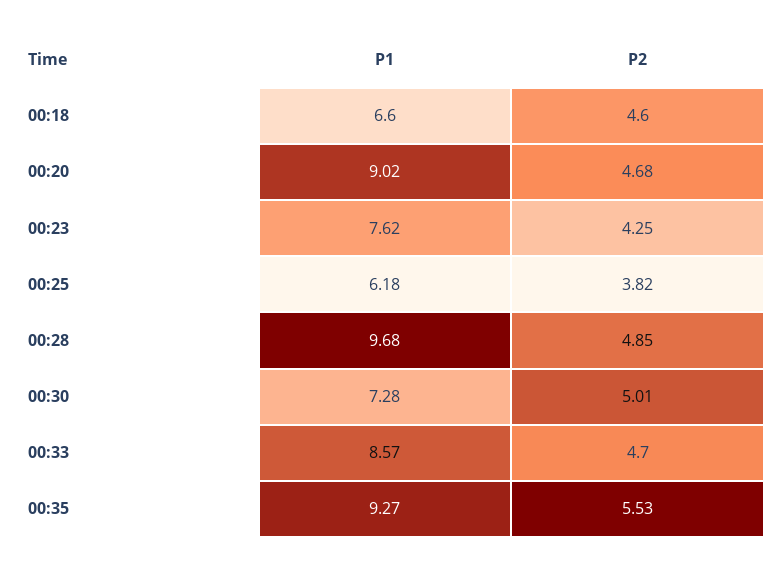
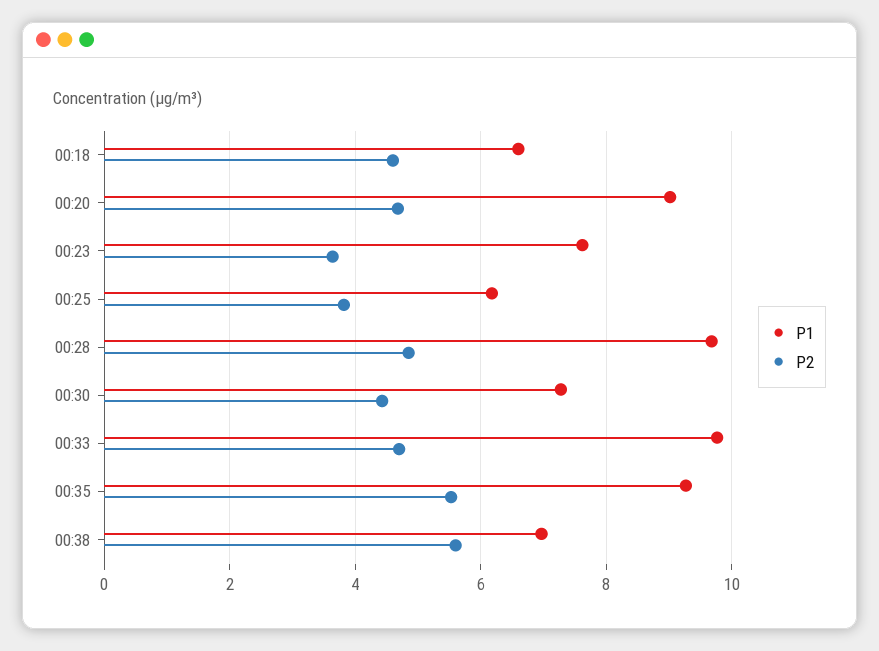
P2, 00:23: 4.25 -> 3.6
P2, 00:30: 5.01 -> 4.4
P1, 00:33: 8.57 -> 9.8
P1, 00:38: none -> 7
P2, 00:38: none -> 5.6

